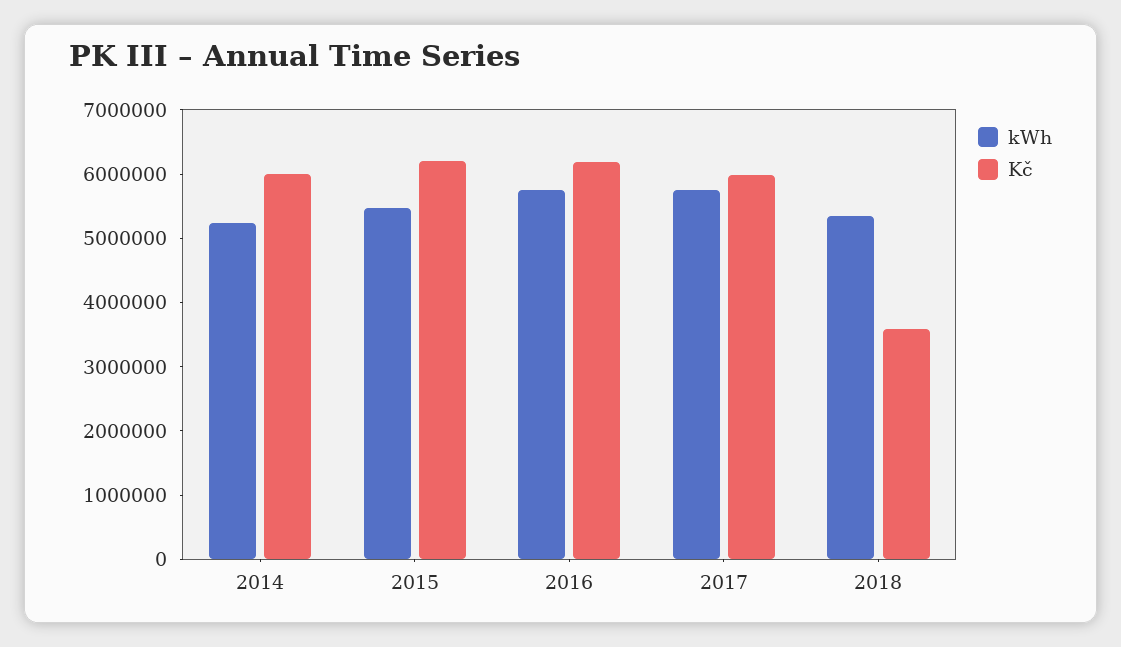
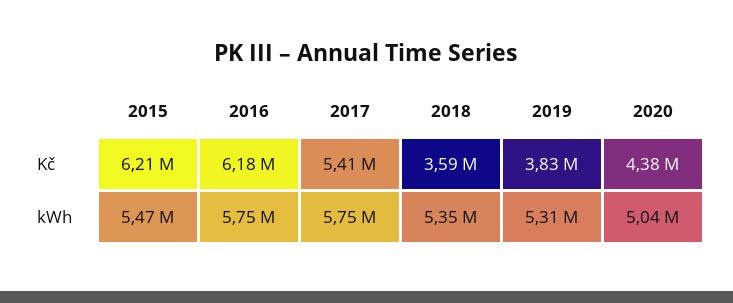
kWh, 2014: 5200000 -> none
Kč, 2014: 6000000 -> none
Kč, 2017: 6000000 -> 5410000
Kč, 2019: none -> 3830000
Kč, 2020: none -> 4380000
kWh, 2019: none -> 5310000
kWh, 2020: none -> 5040000

